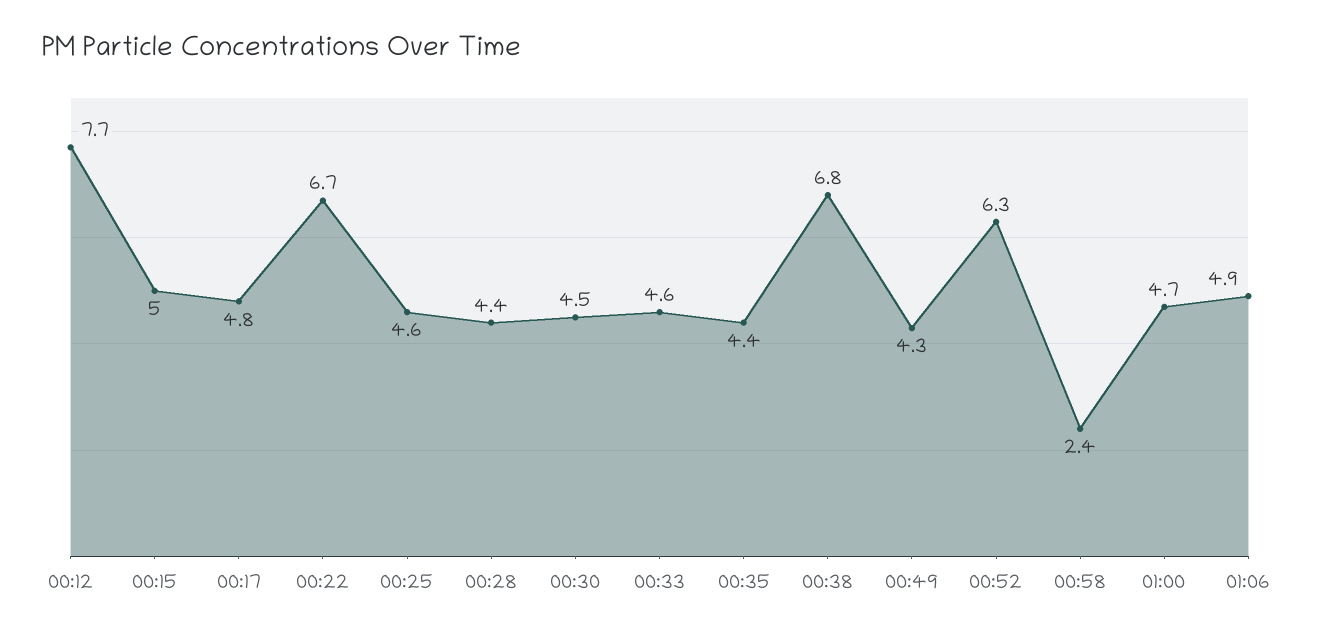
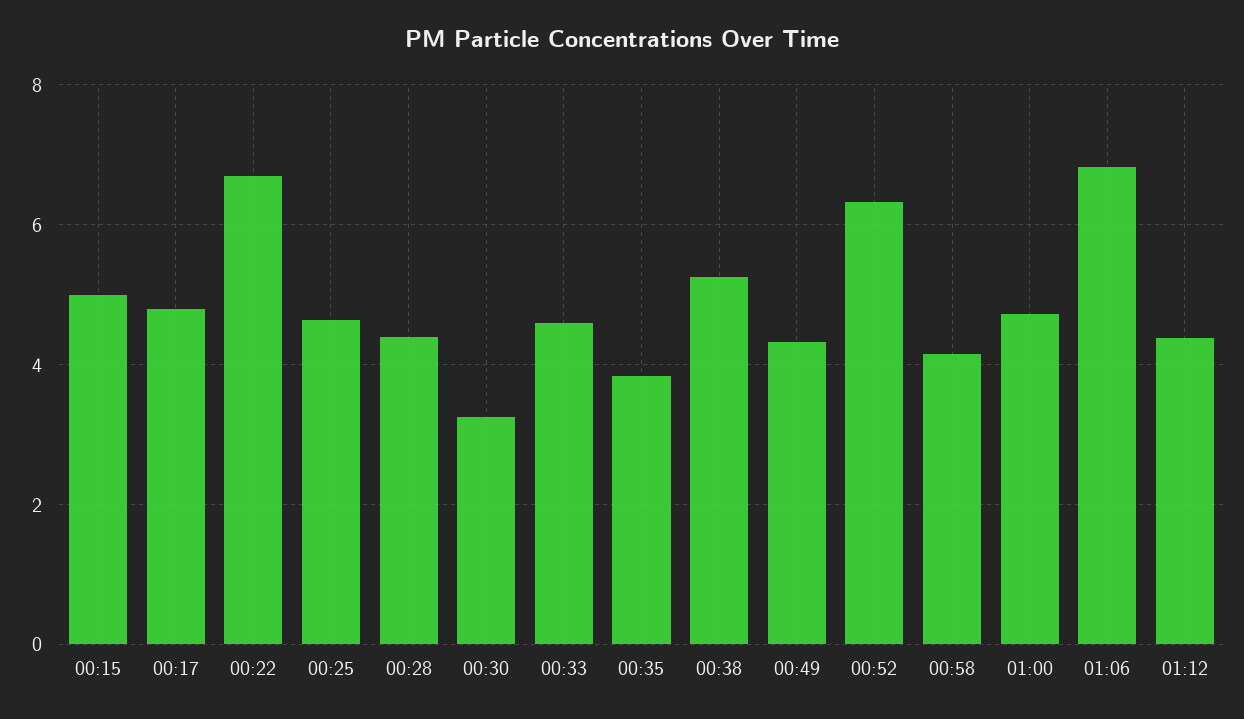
00:12: 7.7 -> none
00:30: 4.5 -> 3.2
00:35: 4.4 -> 3.8
00:38: 6.8 -> 5.2
00:58: 2.4 -> 4.2
01:06: 4.9 -> 6.8
01:12: none -> 4.4

